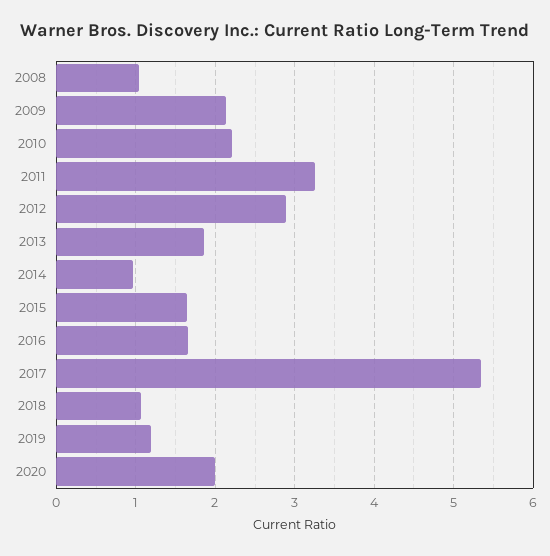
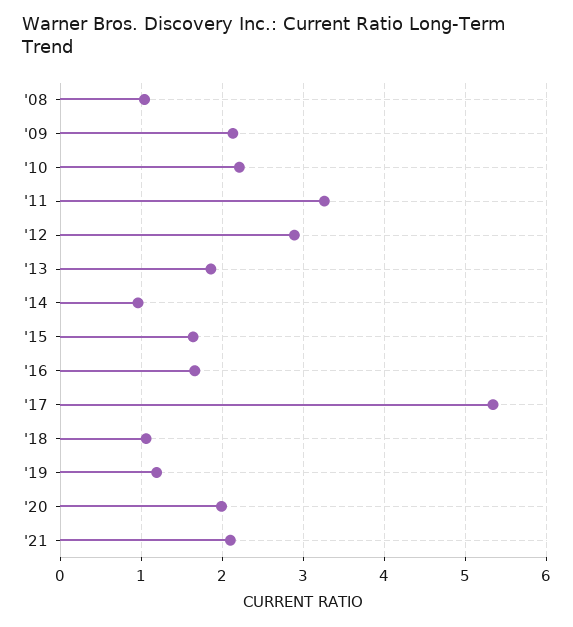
'21: none -> 2.1

